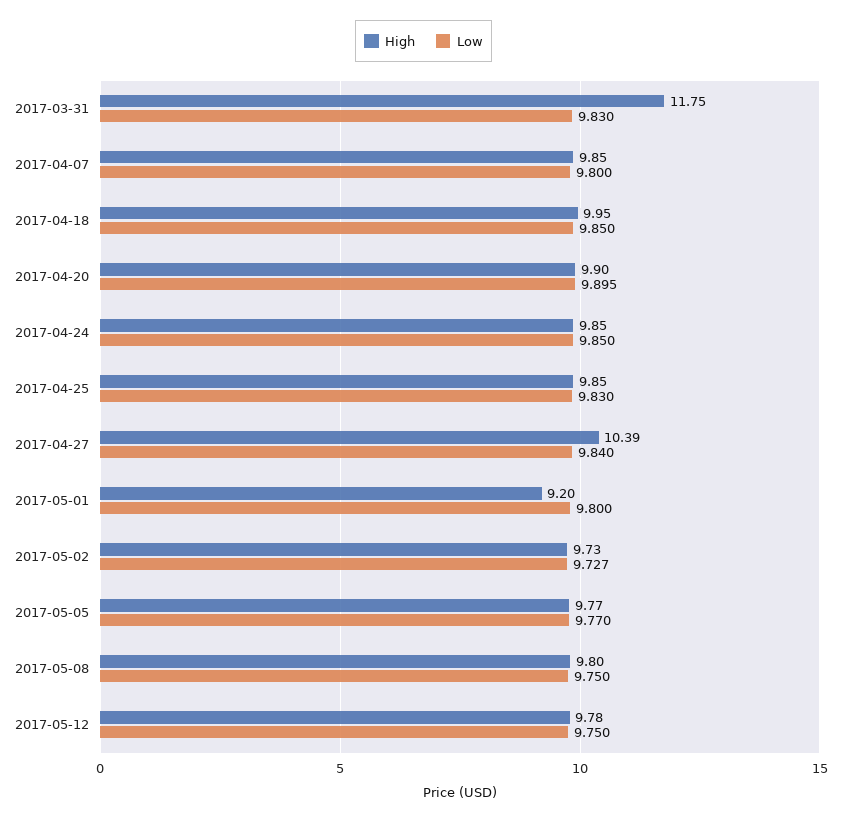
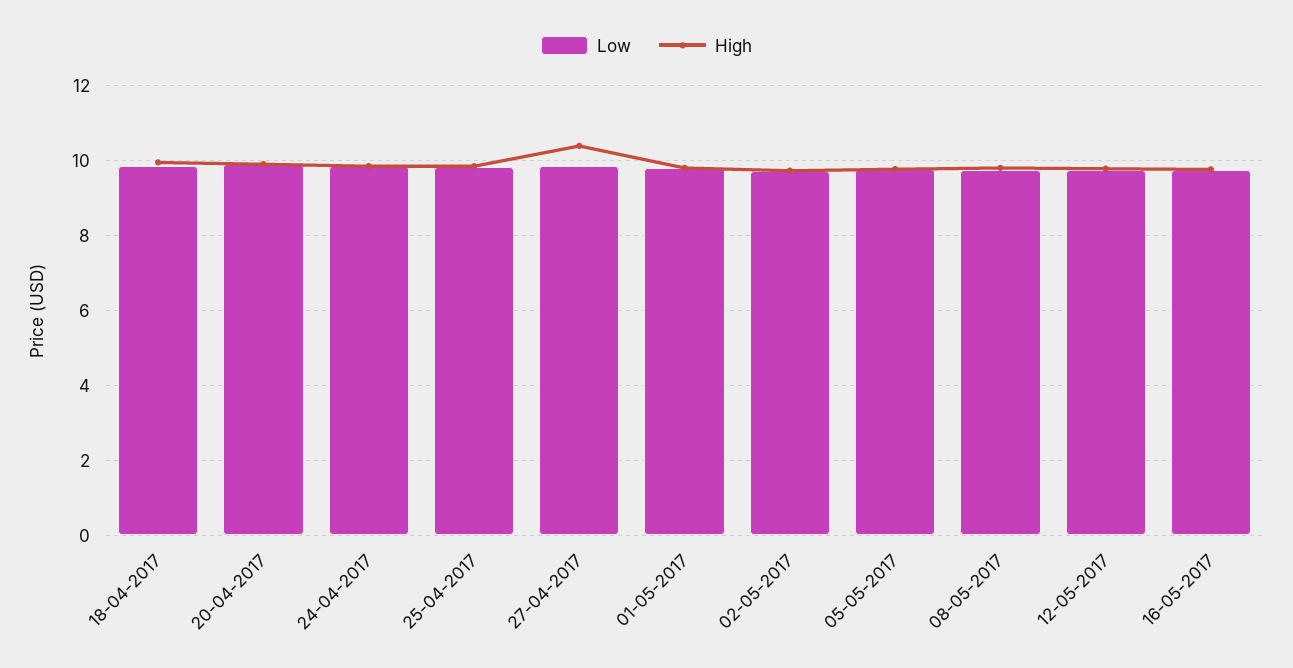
High, 2017-03-31: 11.75 -> none
Low, 2017-03-31: 9.83 -> none
High, 2017-04-07: 9.85 -> none
Low, 2017-04-07: 9.8 -> none
High, 2017-05-01: 9.2 -> 9.8
Low, 16-05-2017: none -> 9.8
High, 16-05-2017: none -> 9.8

